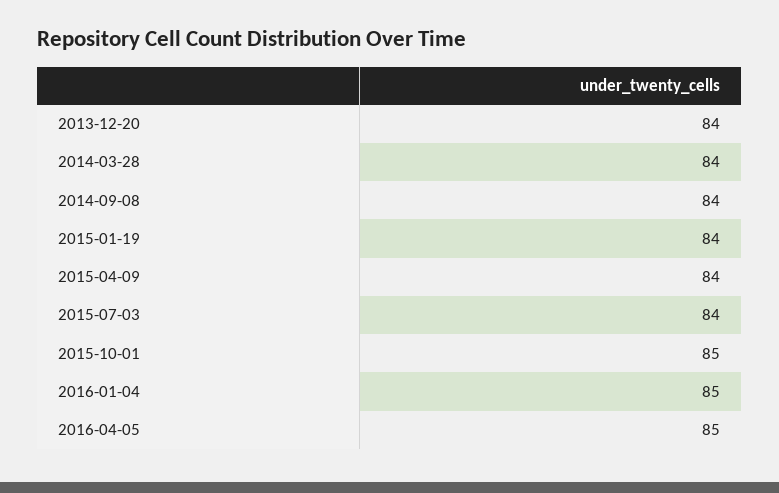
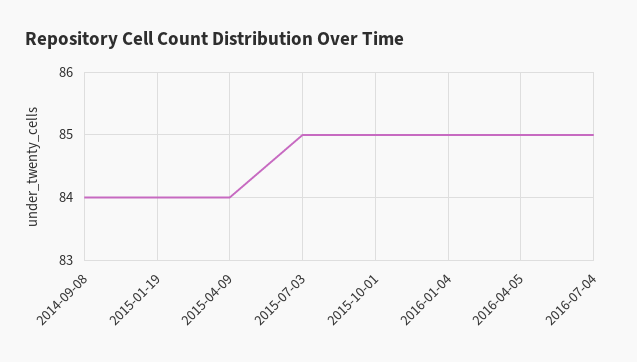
2013-12-20: 84 -> none
2014-03-28: 84 -> none
2015-07-03: 84 -> 85
2016-07-04: none -> 85

